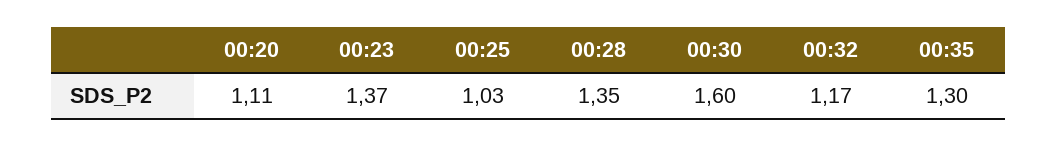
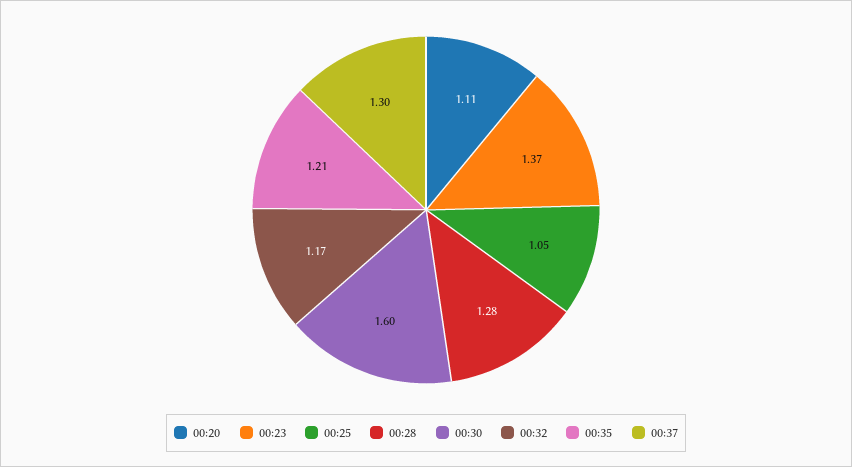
00:25: 1.03 -> 1.05
00:28: 1.35 -> 1.28
00:35: 1.3 -> 1.21
00:37: none -> 1.3

